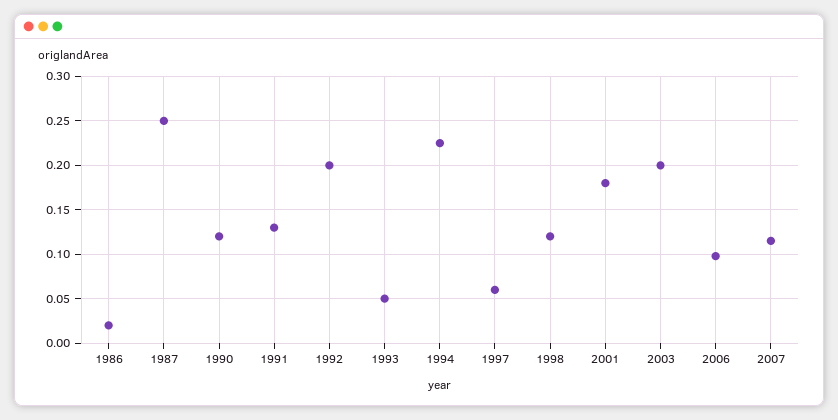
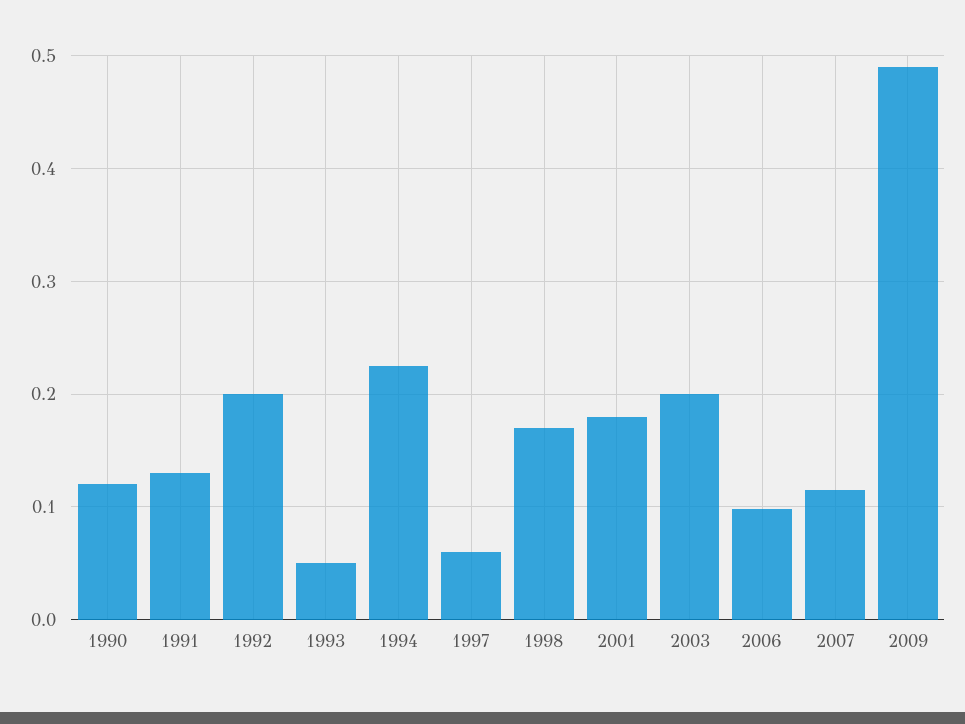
1986: 0.02 -> none
1987: 0.25 -> none
1998: 0.12 -> 0.17
2009: none -> 0.49

